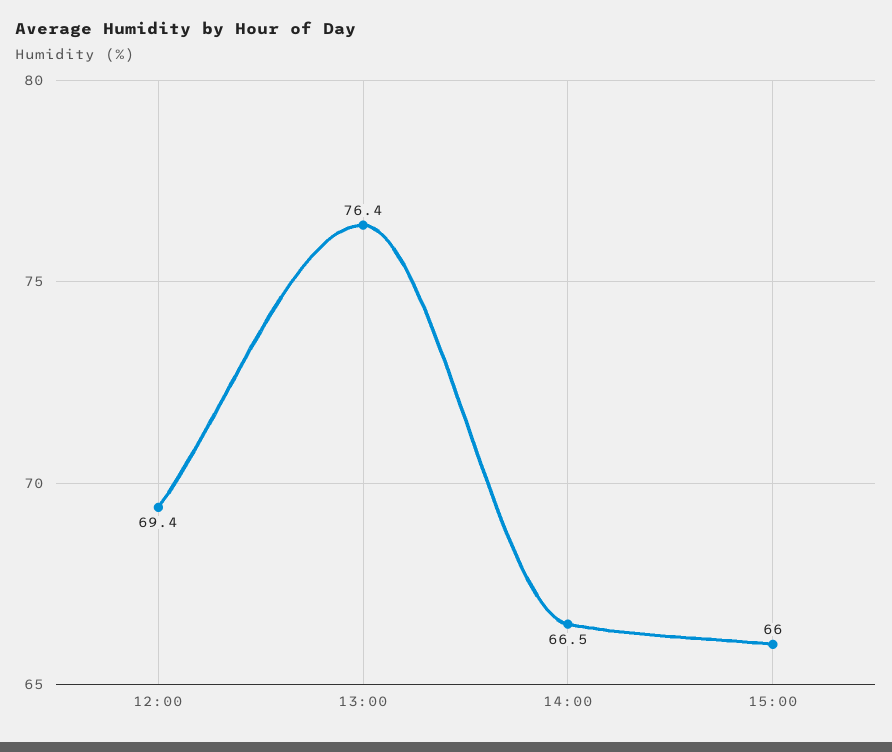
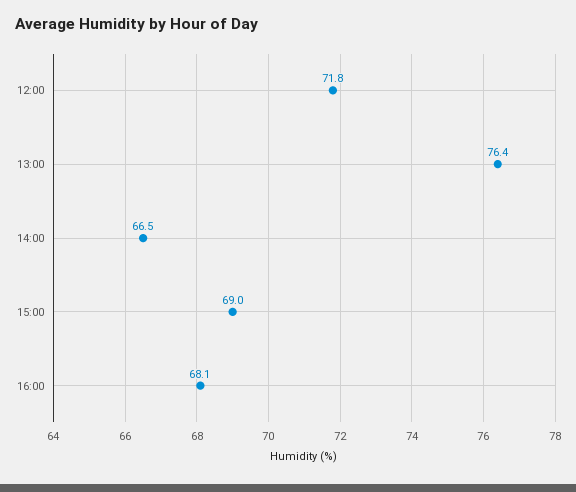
12:00: 69.4 -> 71.8
15:00: 66 -> 69
16:00: none -> 68.1

